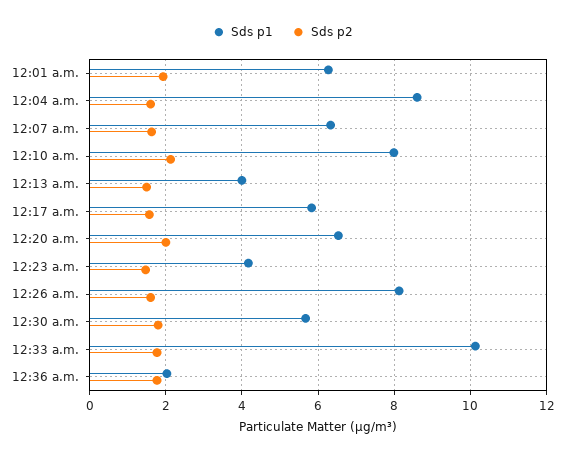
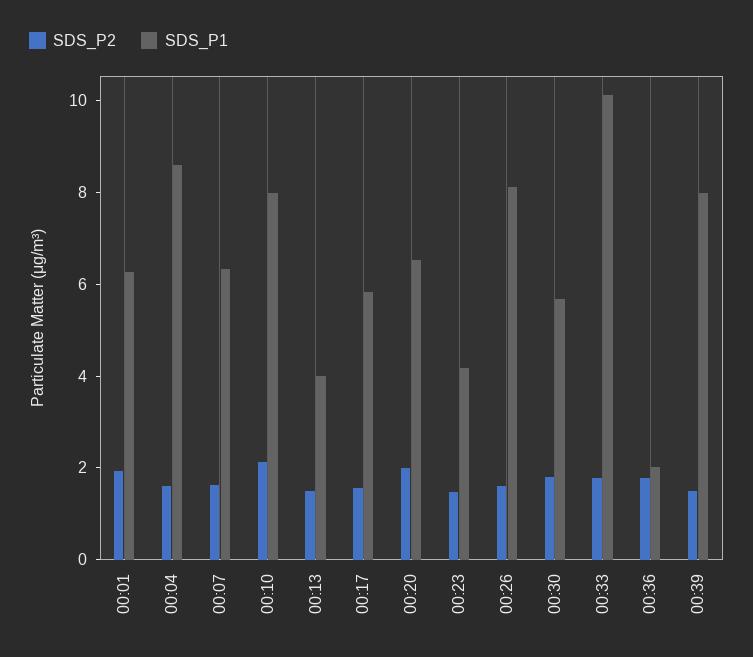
Sds p2, 00:39: none -> 1.5
Sds p1, 00:39: none -> 8

